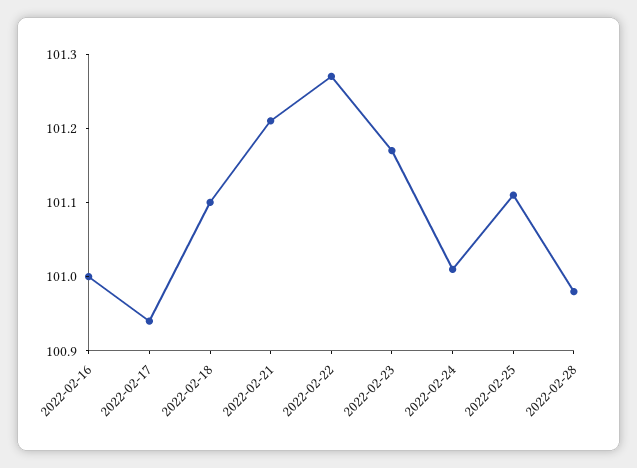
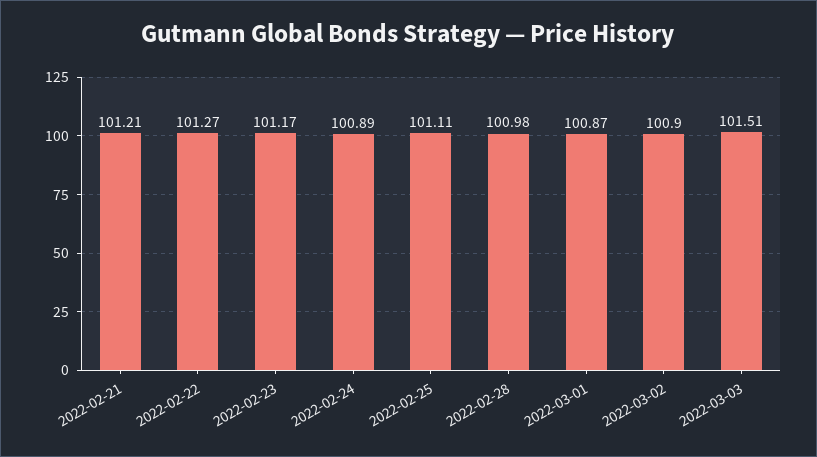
2022-02-16: 101 -> none
2022-02-17: 100.95 -> none
2022-02-18: 101.1 -> none
2022-02-24: 101 -> 100.89
2022-03-01: none -> 100.87
2022-03-02: none -> 100.9
2022-03-03: none -> 101.51

